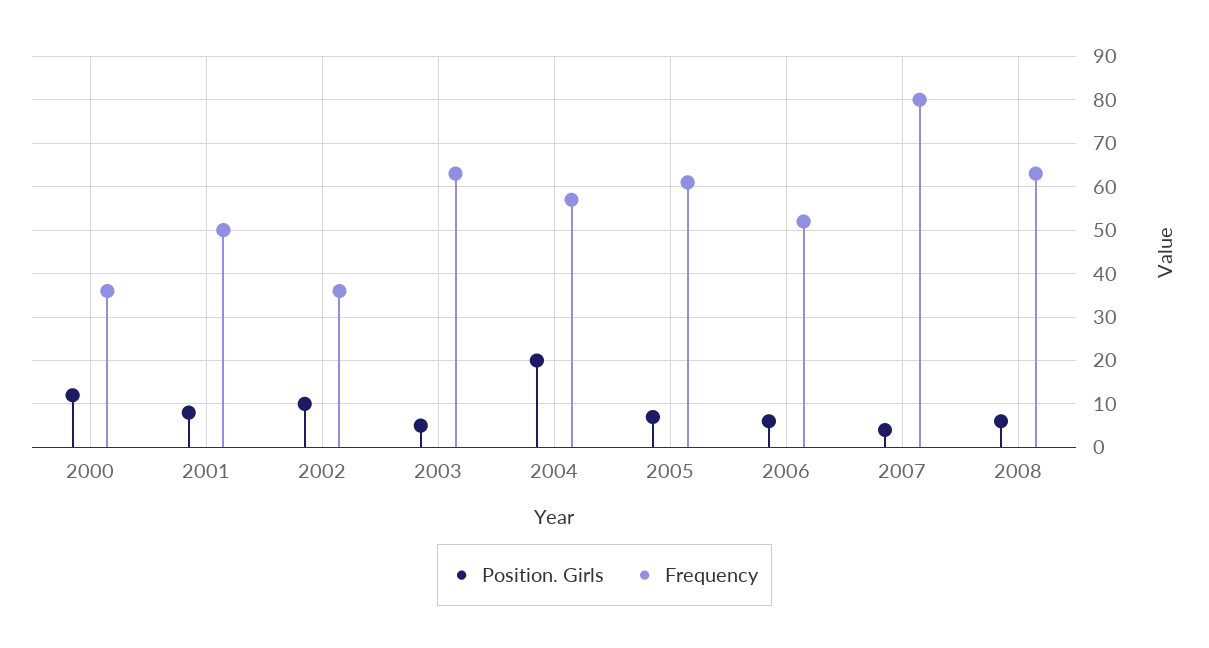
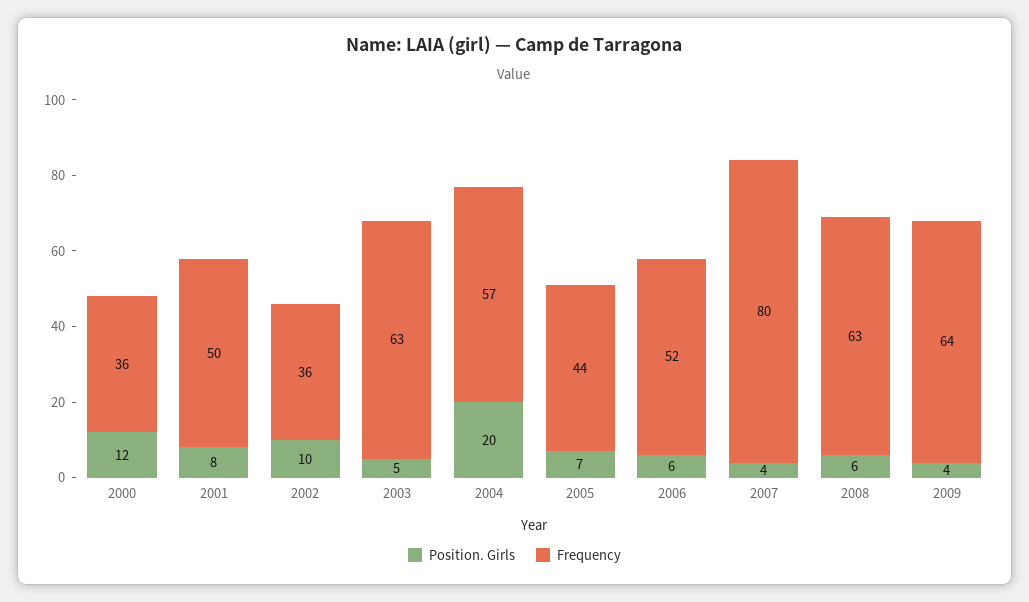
Frequency, 2005: 60 -> 44
Position. Girls, 2009: none -> 4
Frequency, 2009: none -> 64

